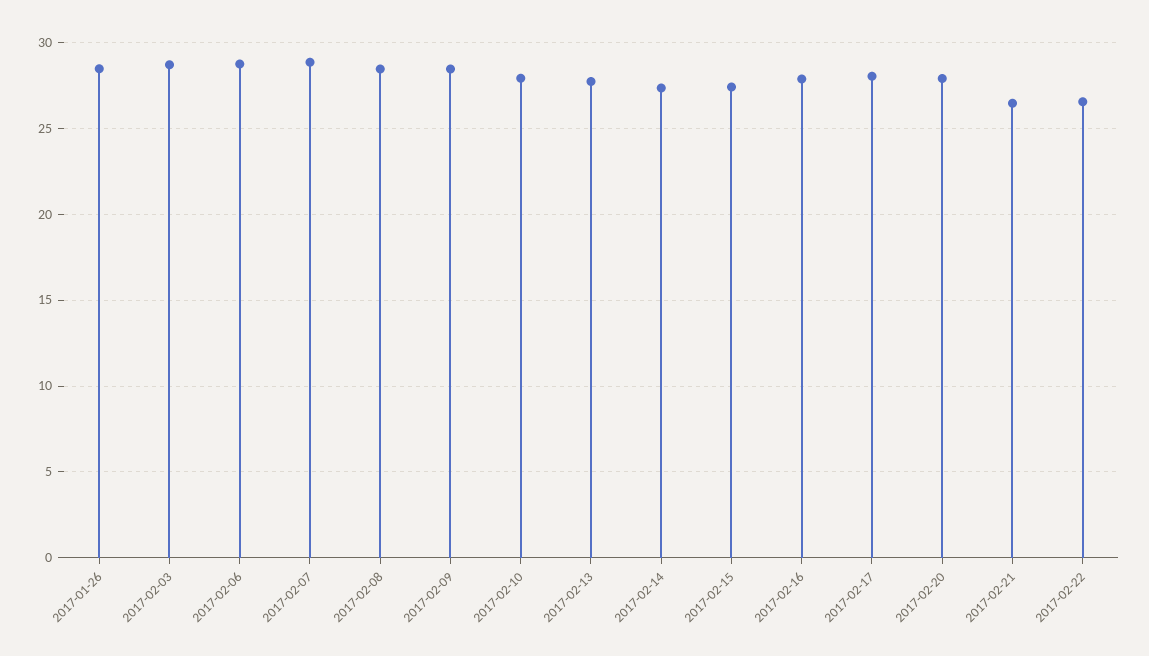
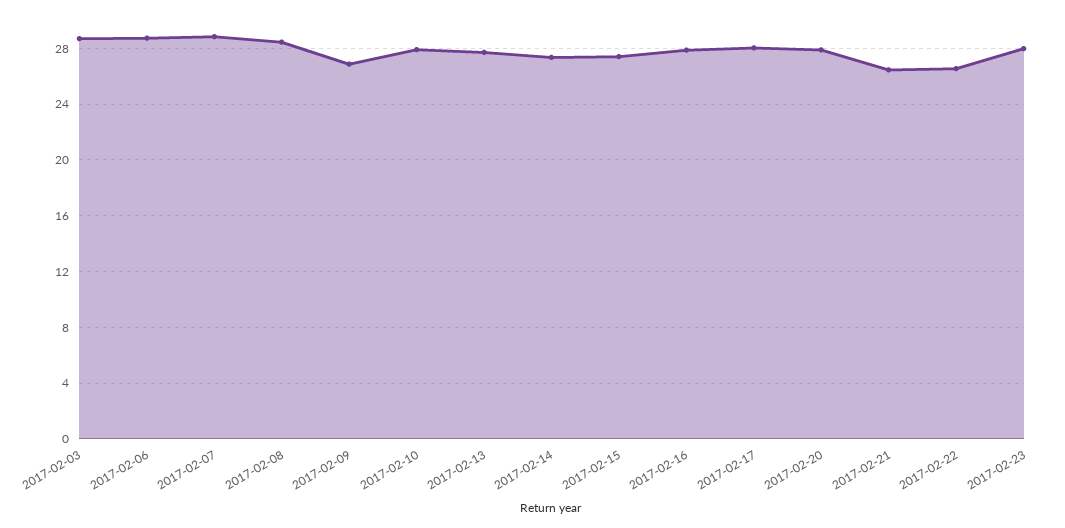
2017-01-26: 28.5 -> none
2017-02-09: 28.5 -> 27
2017-02-23: none -> 28

